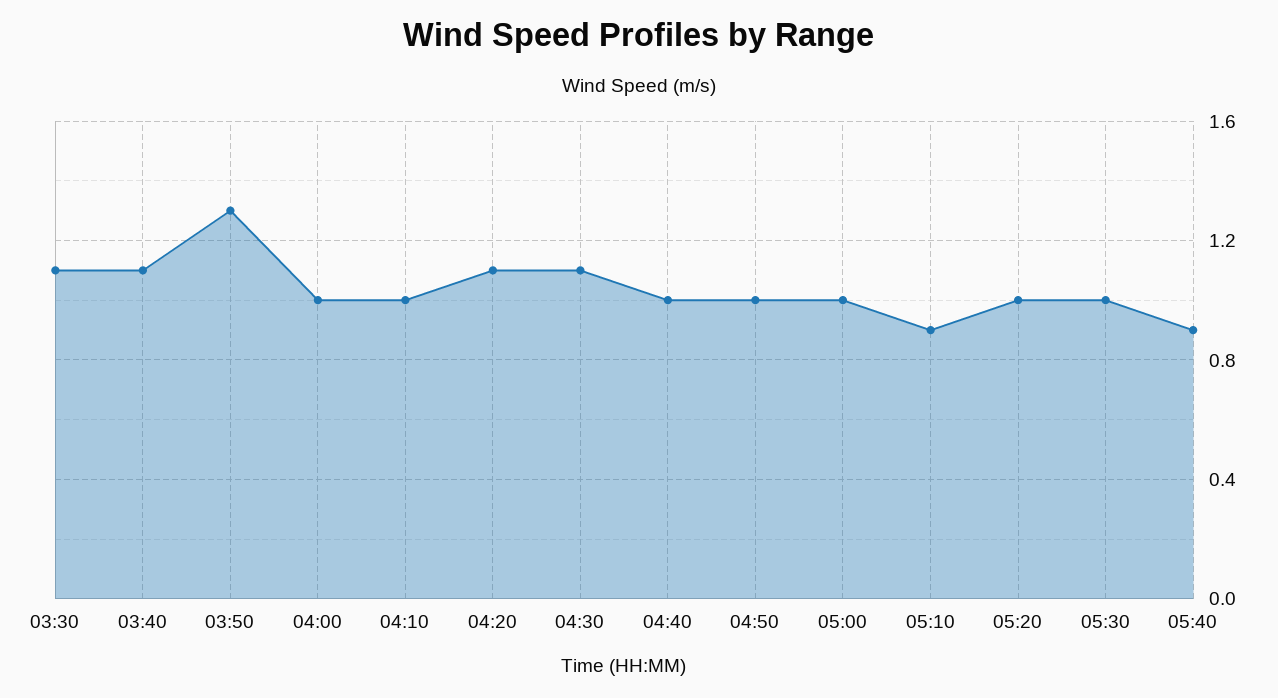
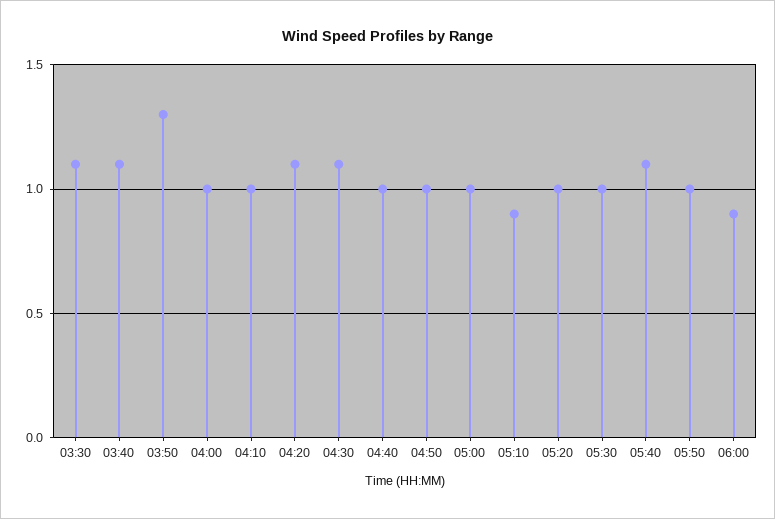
05:40: 0.9 -> 1.1
05:50: none -> 1
06:00: none -> 0.9

